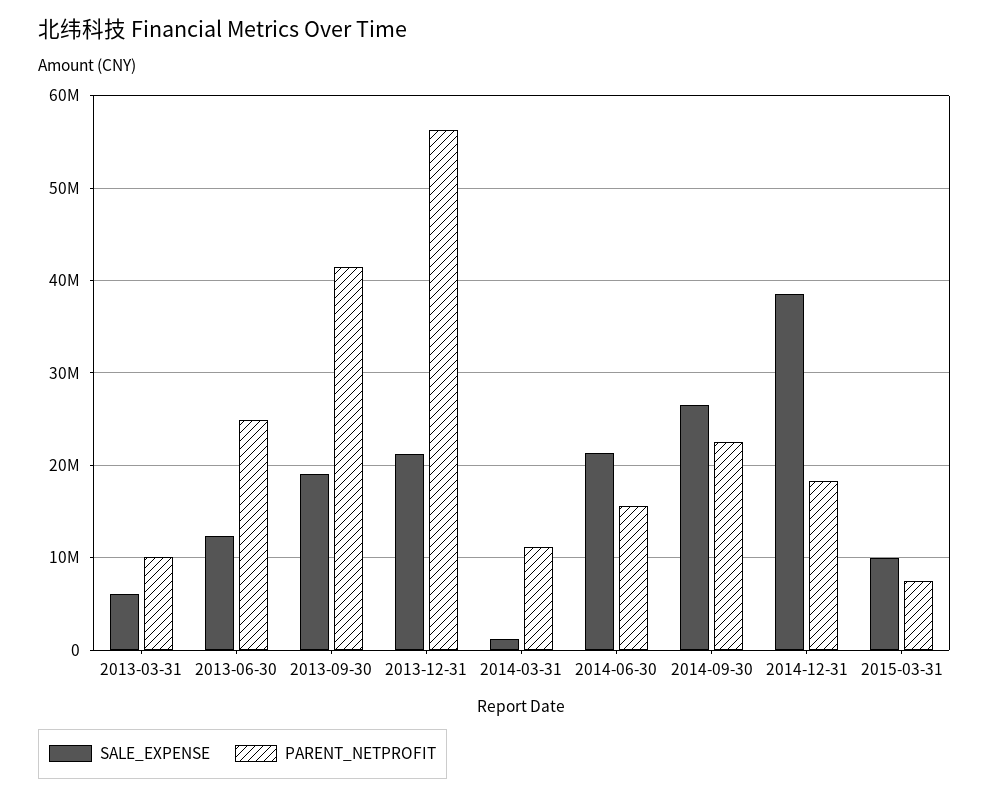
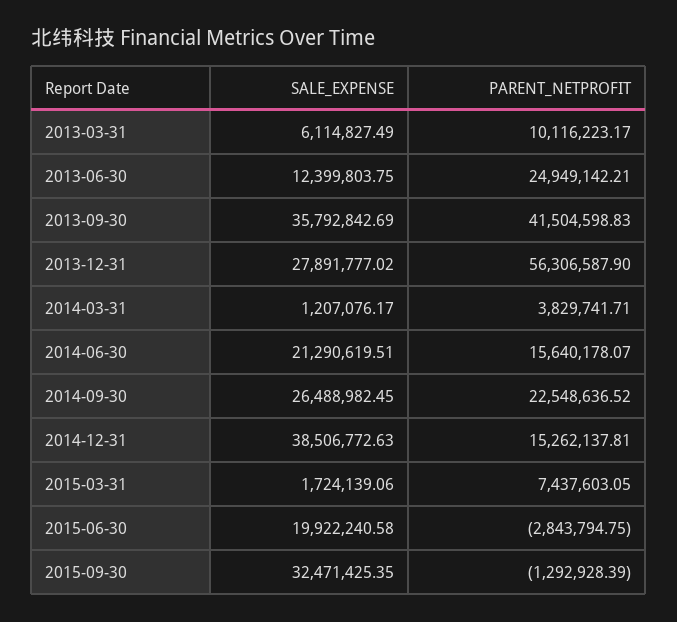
SALE_EXPENSE, 2013-09-30: 19000000 -> 35792842.69
SALE_EXPENSE, 2013-12-31: 21000000 -> 27891777.02
PARENT_NETPROFIT, 2014-03-31: 11000000 -> 3829741.71
PARENT_NETPROFIT, 2014-12-31: 18000000 -> 15262137.81
SALE_EXPENSE, 2015-03-31: 10000000 -> 1724139.06
SALE_EXPENSE, 2015-06-30: none -> 19922240.58
PARENT_NETPROFIT, 2015-06-30: none -> -2843794.75
SALE_EXPENSE, 2015-09-30: none -> 32471425.35
PARENT_NETPROFIT, 2015-09-30: none -> -1292928.39

